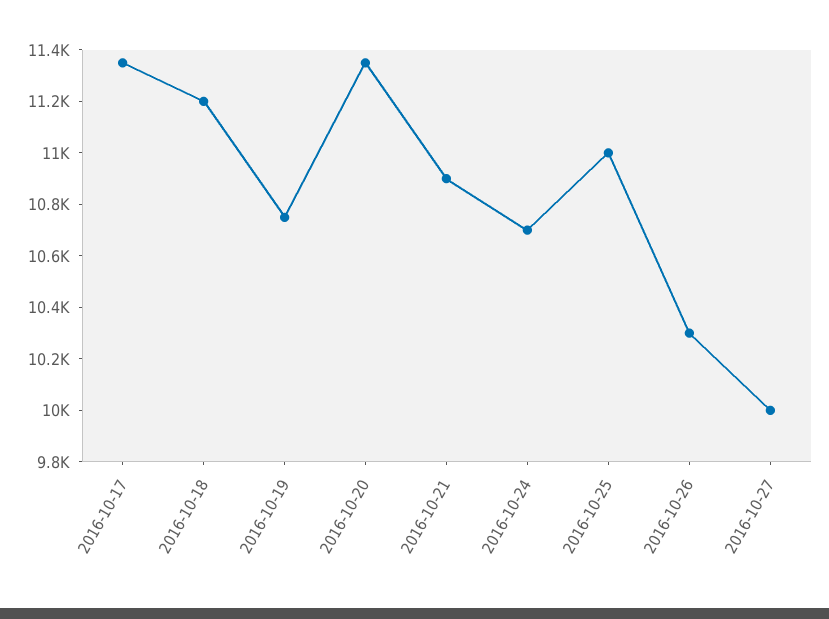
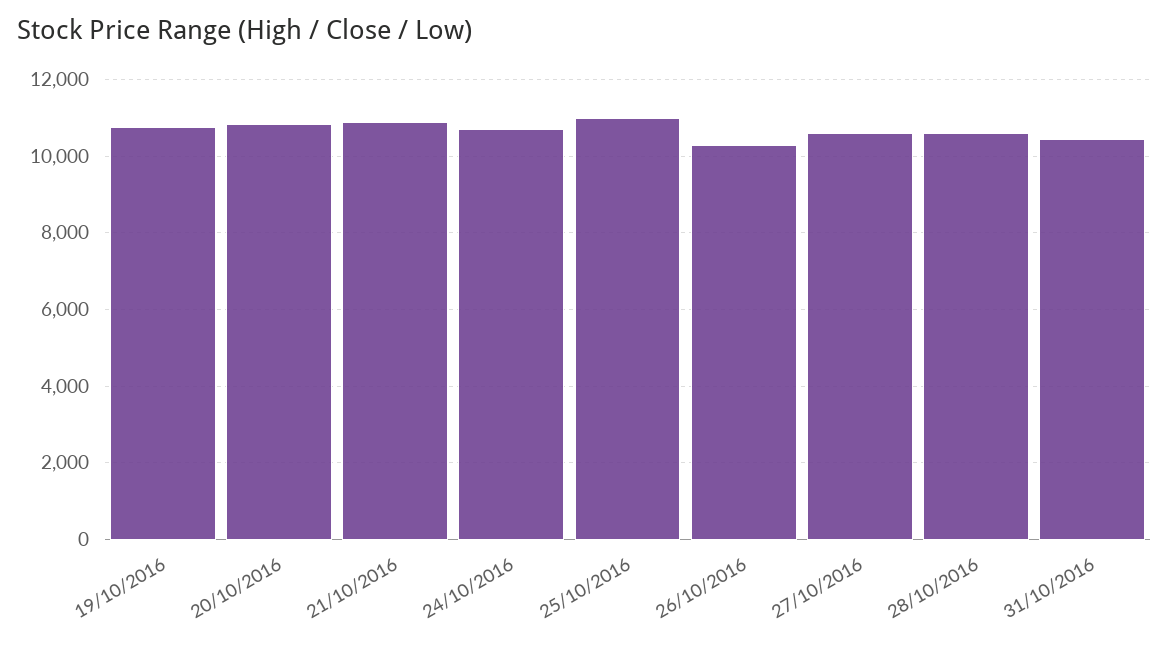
2016-10-17: 11350 -> none
2016-10-18: 11200 -> none
2016-10-20: 11350 -> 10800
2016-10-27: 10000 -> 10600
28/10/2016: none -> 10600
31/10/2016: none -> 10400

